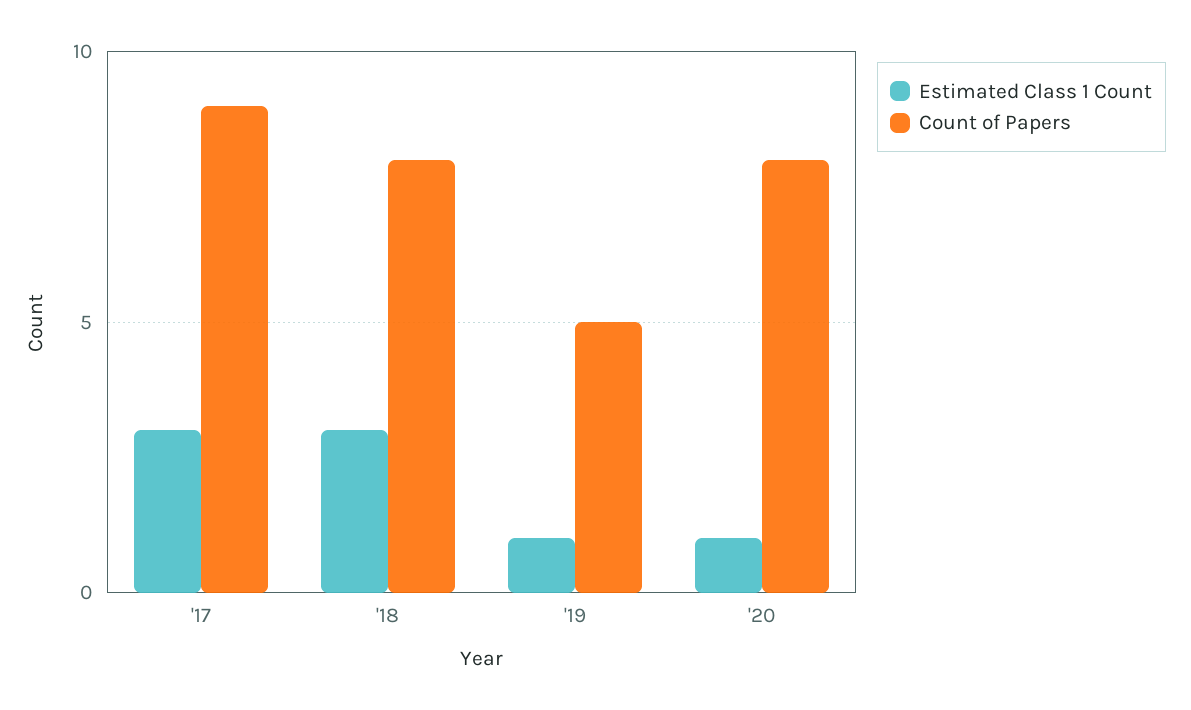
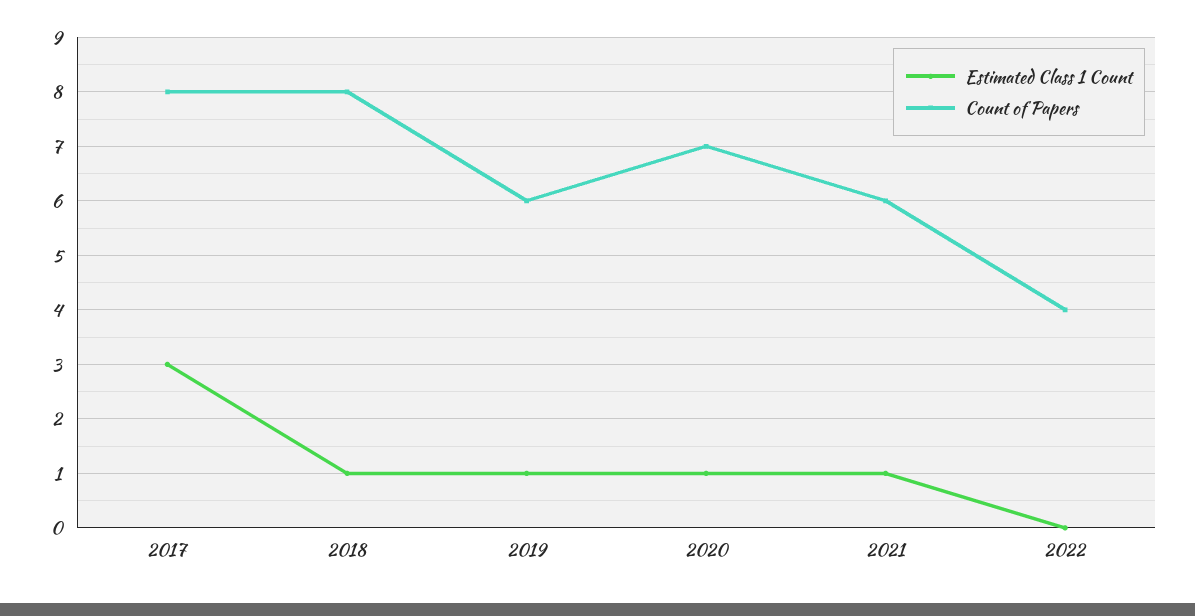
Count of Papers, '17: 9 -> 8
Estimated Class 1 Count, '18: 3 -> 1
Count of Papers, '19: 5 -> 6
Count of Papers, '20: 8 -> 7
Estimated Class 1 Count, 2021: none -> 1
Count of Papers, 2021: none -> 6
Estimated Class 1 Count, 2022: none -> 0
Count of Papers, 2022: none -> 4

